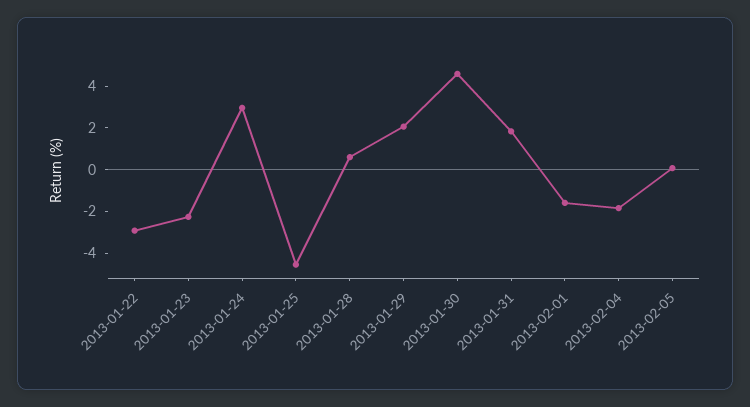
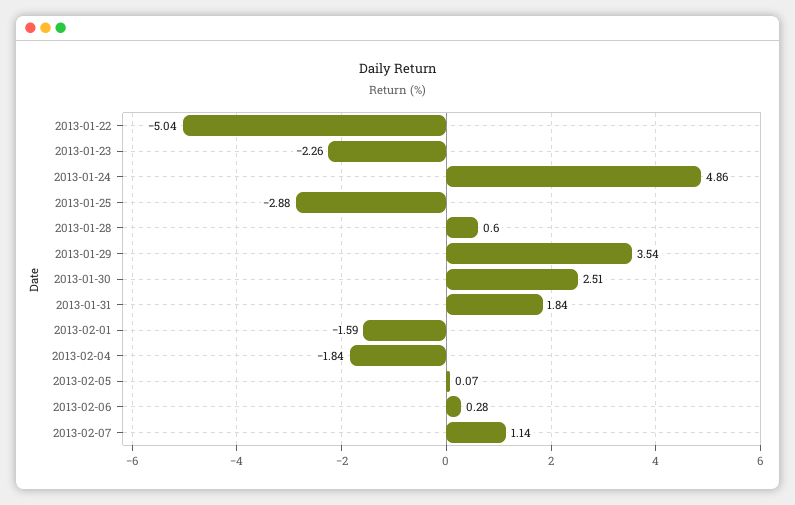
2013-01-22: -3 -> -5.04
2013-01-24: 3 -> 4.86
2013-01-25: -4.5 -> -2.88
2013-01-29: 2 -> 3.54
2013-01-30: 4.5 -> 2.51
2013-02-06: none -> 0.28
2013-02-07: none -> 1.14

